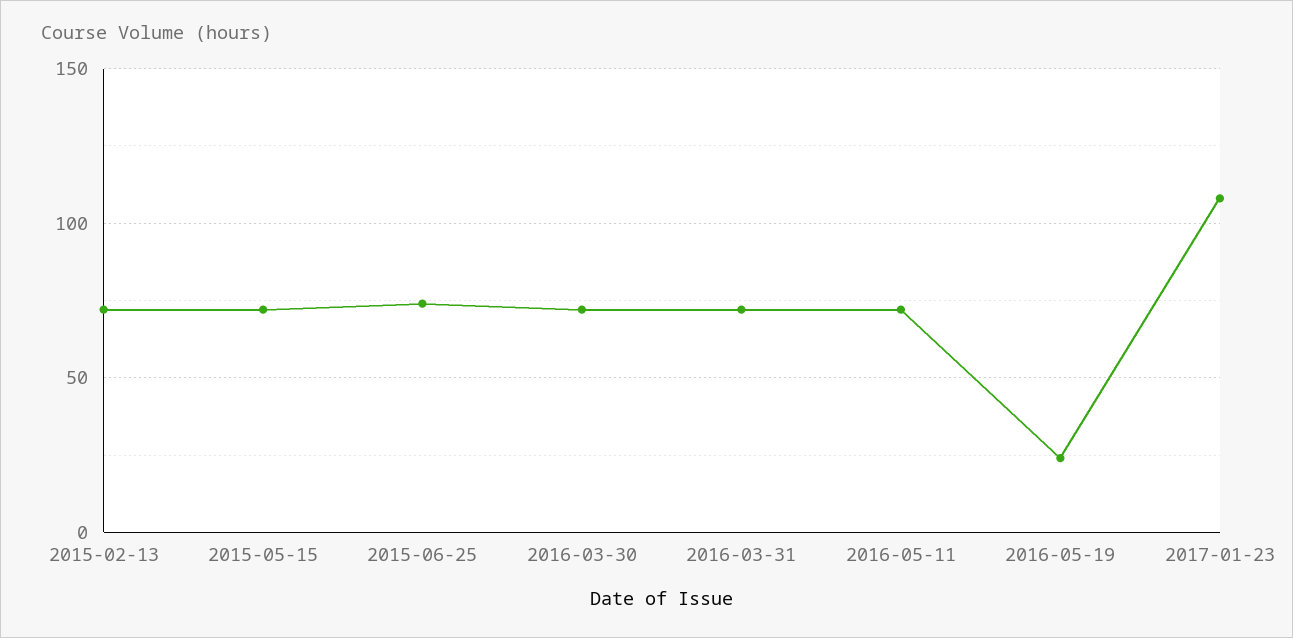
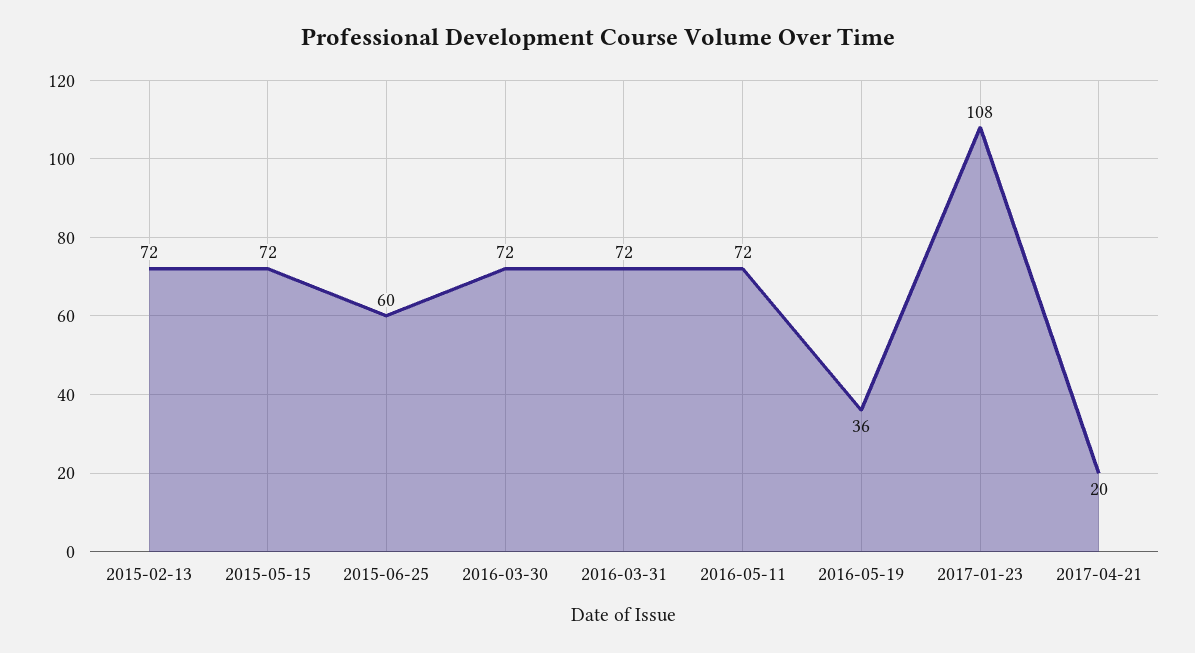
2015-06-25: 75 -> 60
2016-05-19: 25 -> 36
2017-04-21: none -> 20

